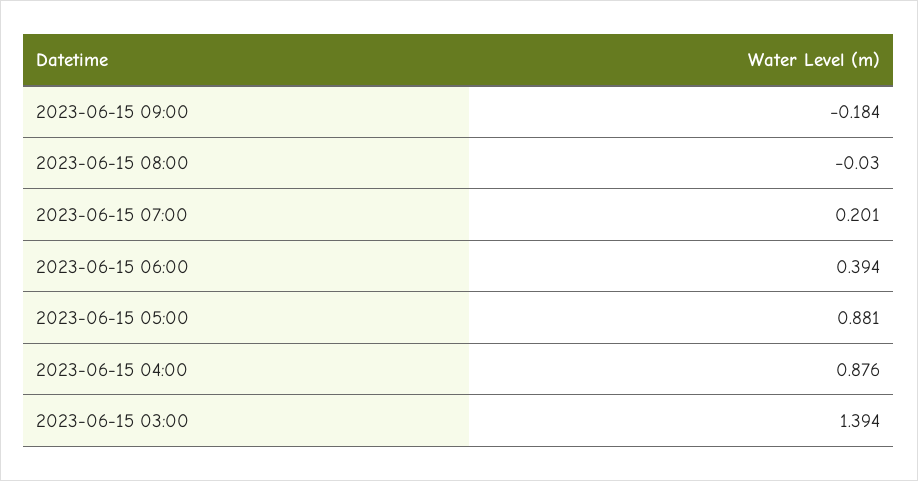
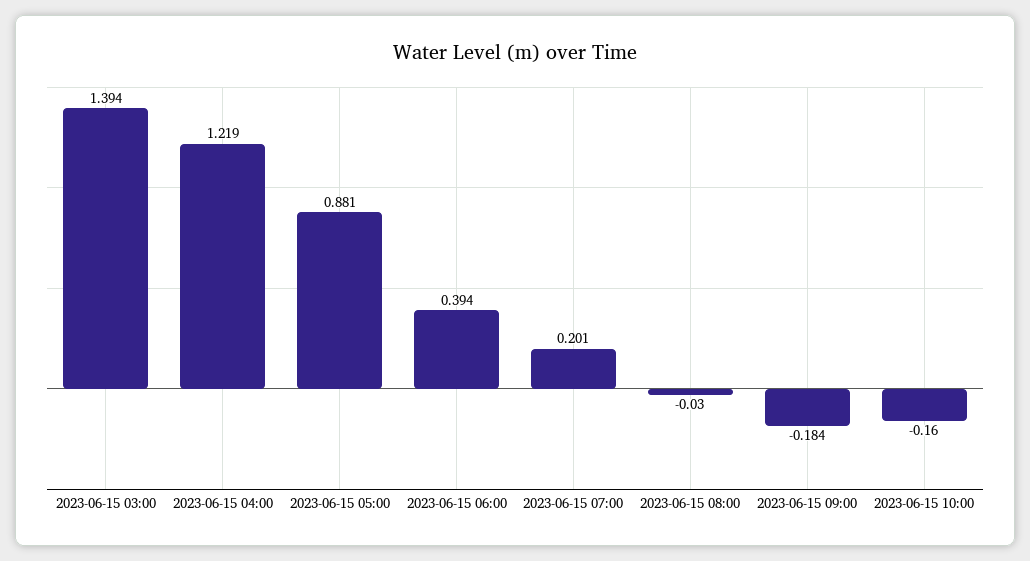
2023-06-15 04:00: 0.876 -> 1.219
2023-06-15 10:00: none -> -0.16

